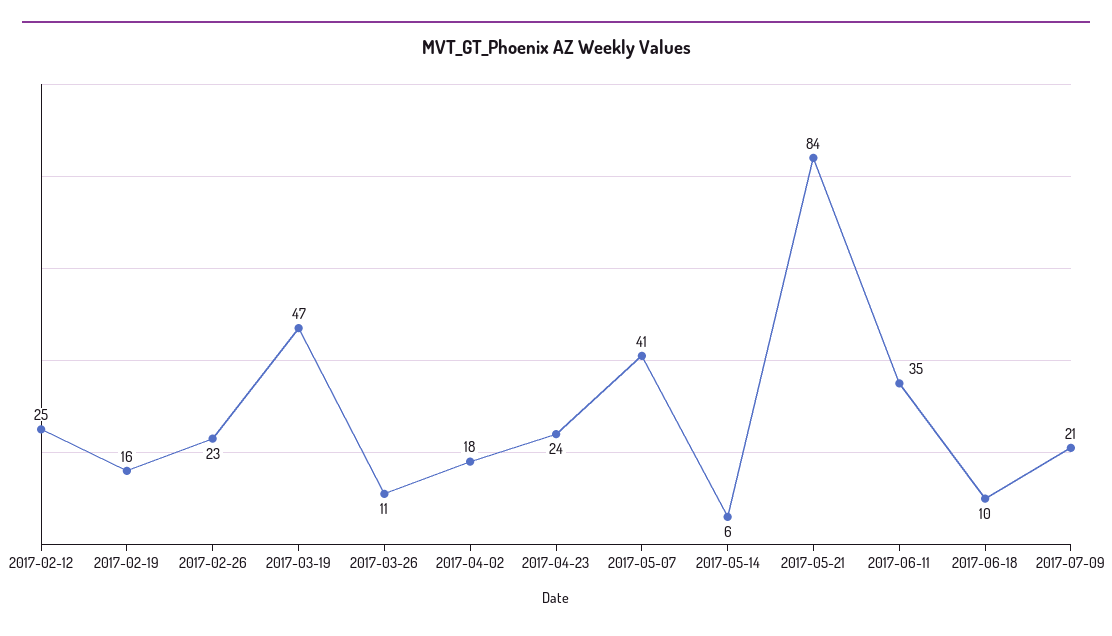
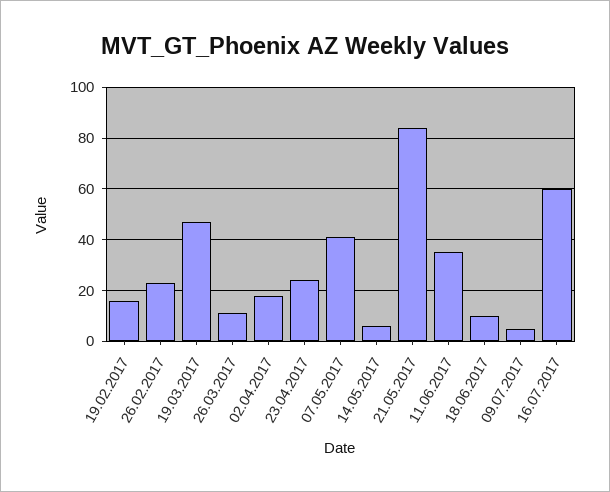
2017-02-12: 25 -> none
2017-07-09: 21 -> 5
16.07.2017: none -> 60

